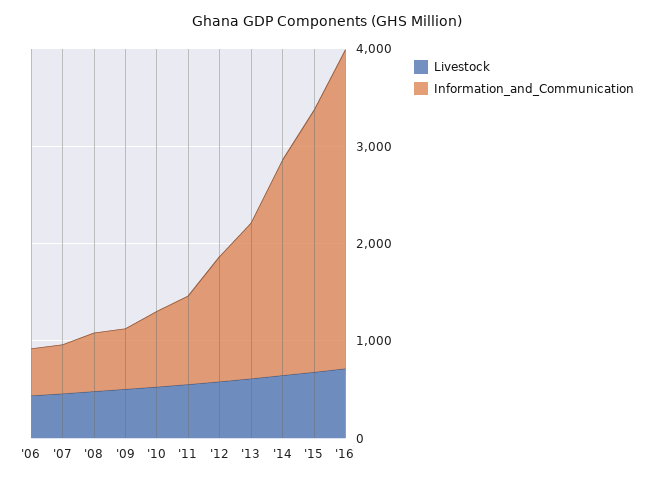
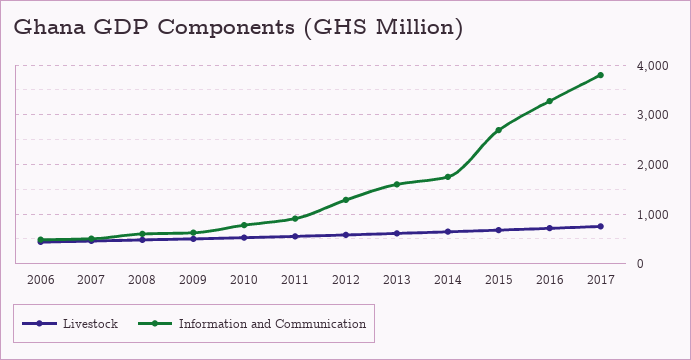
Information_and_Communication, '14: 2200 -> 1800
Livestock, 2017: none -> 800
Information_and_Communication, 2017: none -> 3800

